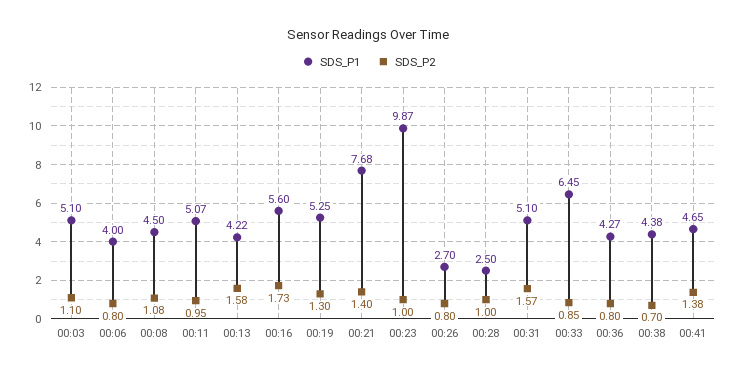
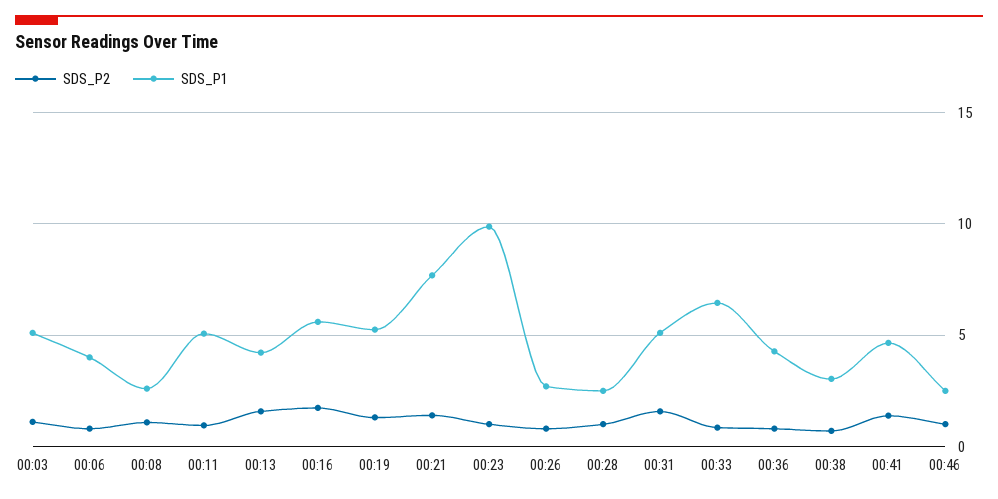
SDS_P1, 00:08: 4.5 -> 2.5
SDS_P1, 00:38: 4.38 -> 3
SDS_P2, 00:46: none -> 1
SDS_P1, 00:46: none -> 2.5

